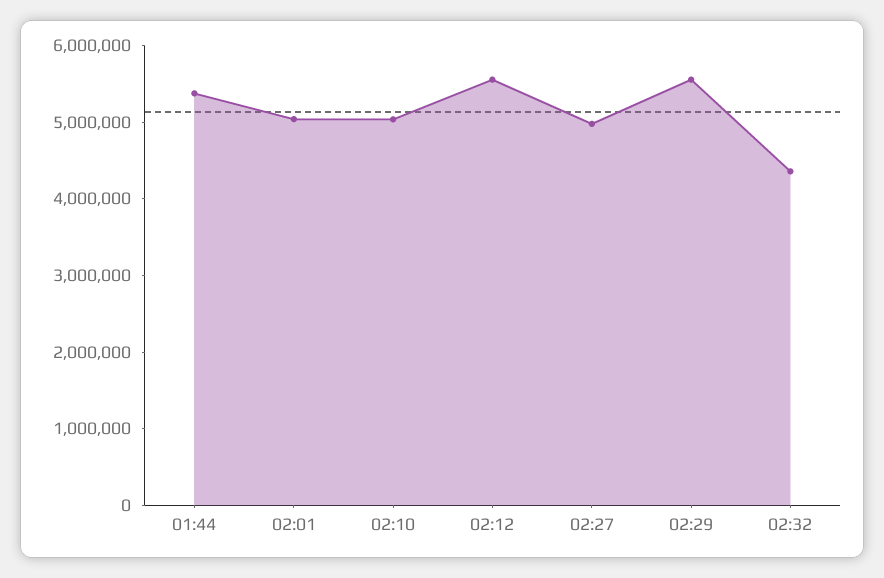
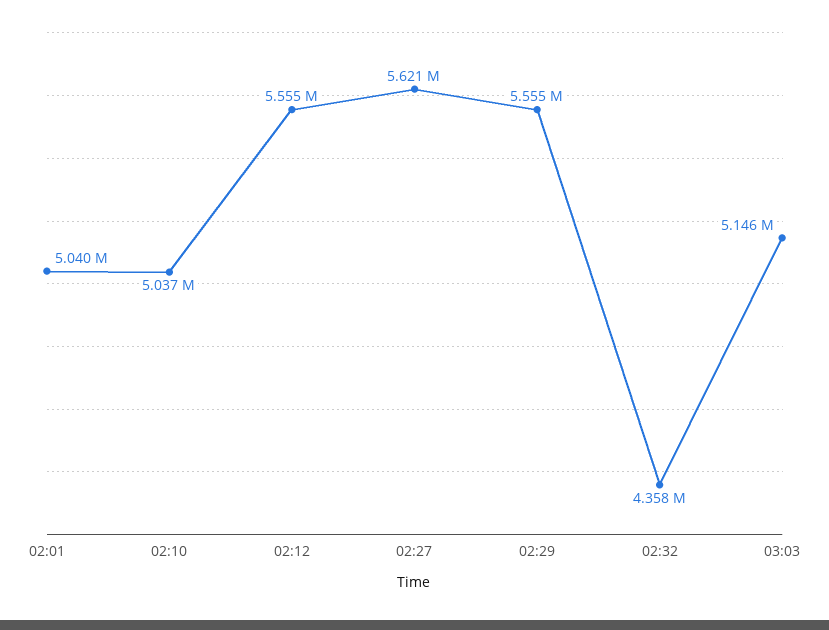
01:44: 5400000 -> none
02:27: 5000000 -> 5621000
03:03: none -> 5146000

